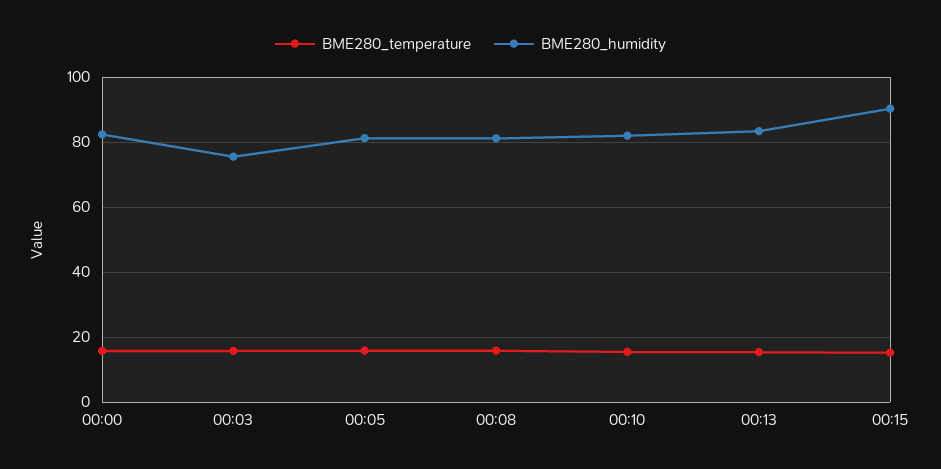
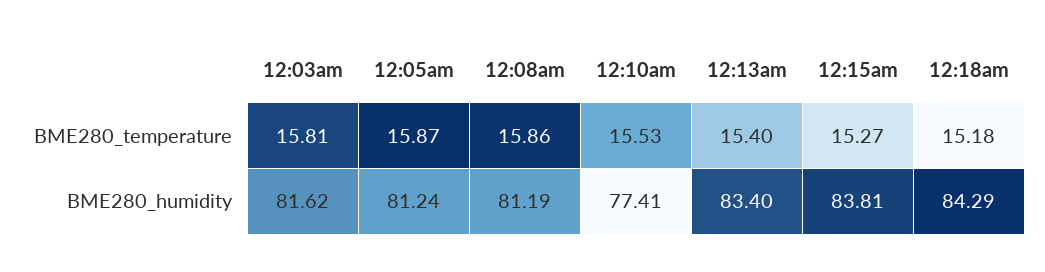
BME280_temperature, 00:00: 16 -> none
BME280_humidity, 00:00: 82 -> none
BME280_humidity, 00:03: 76 -> 81.62
BME280_humidity, 00:10: 82 -> 77.41
BME280_humidity, 00:15: 90 -> 83.81
BME280_temperature, 12:18am: none -> 15.18
BME280_humidity, 12:18am: none -> 84.29

